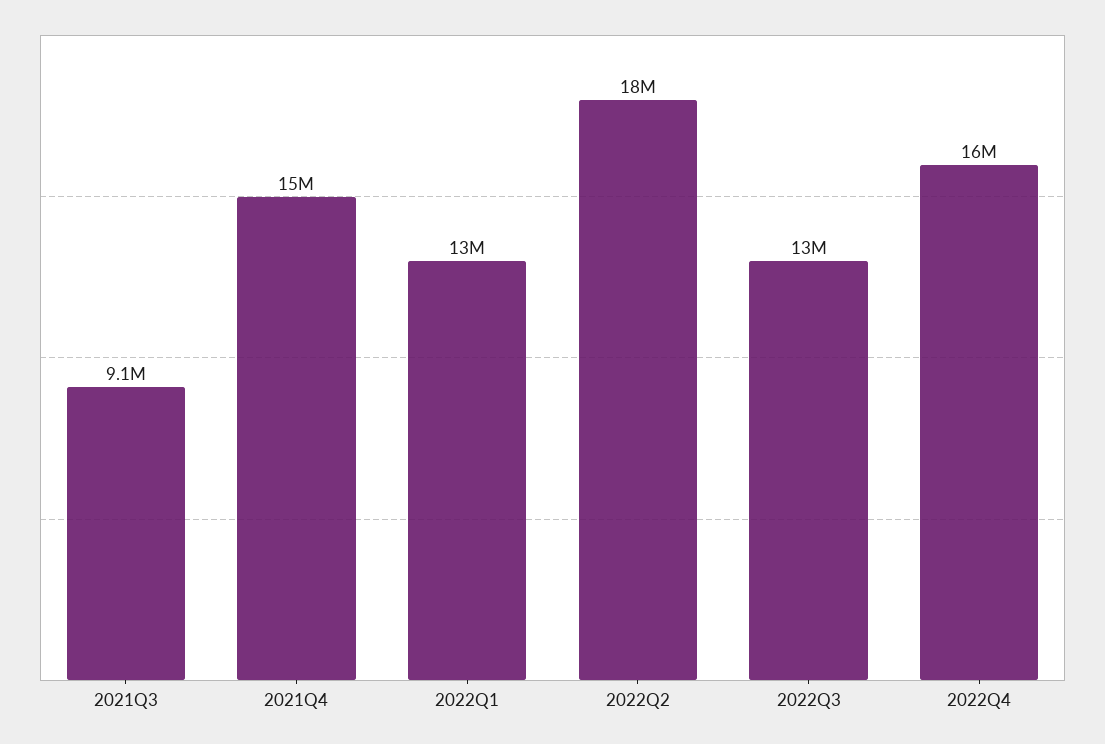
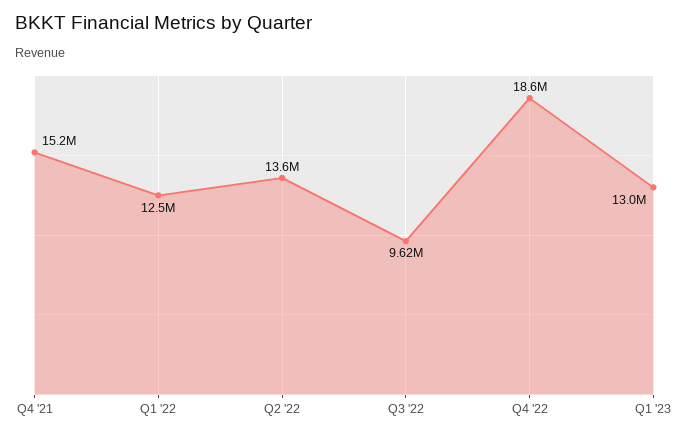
2021Q3: 9100000 -> none
2022Q2: 18000000 -> 13600000
2022Q3: 13000000 -> 9620000
2022Q4: 16000000 -> 18600000
Q1 '23: none -> 13000000

